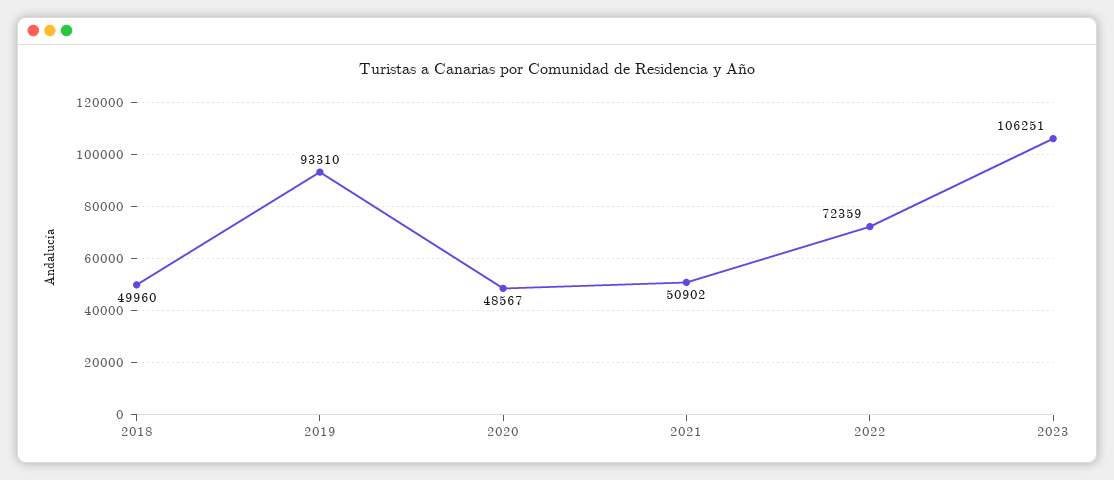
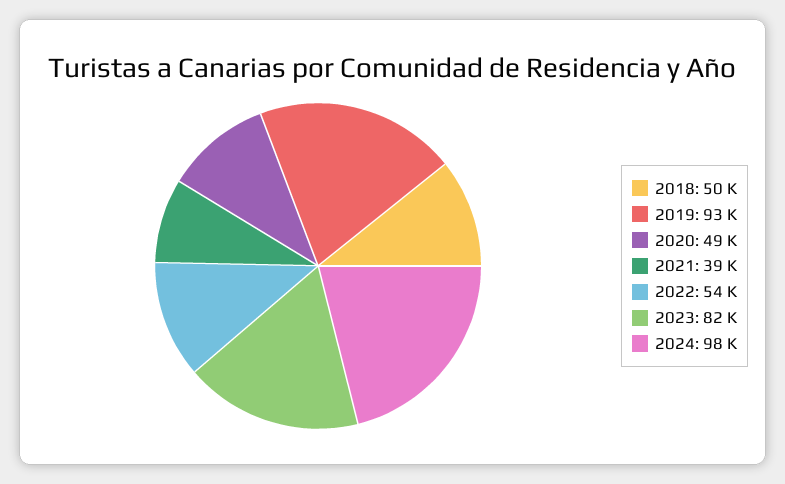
2021: 50902 -> 39000
2022: 72359 -> 54000
2023: 106251 -> 82000
2024: none -> 98000

